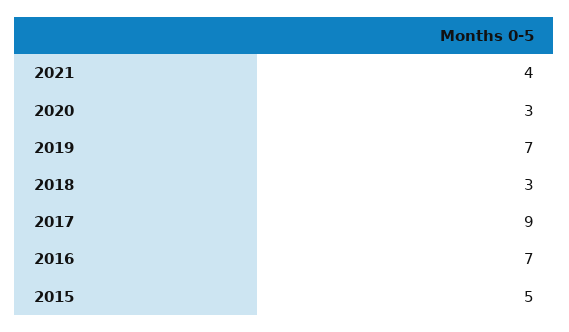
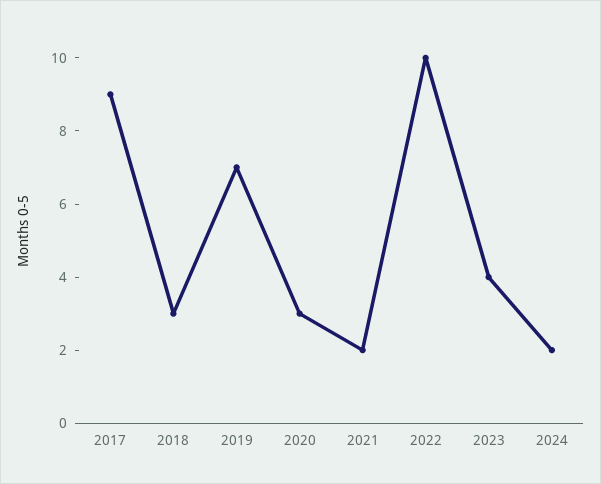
2021: 4 -> 2
2016: 7 -> none
2015: 5 -> none
2022: none -> 10
2023: none -> 4
2024: none -> 2

